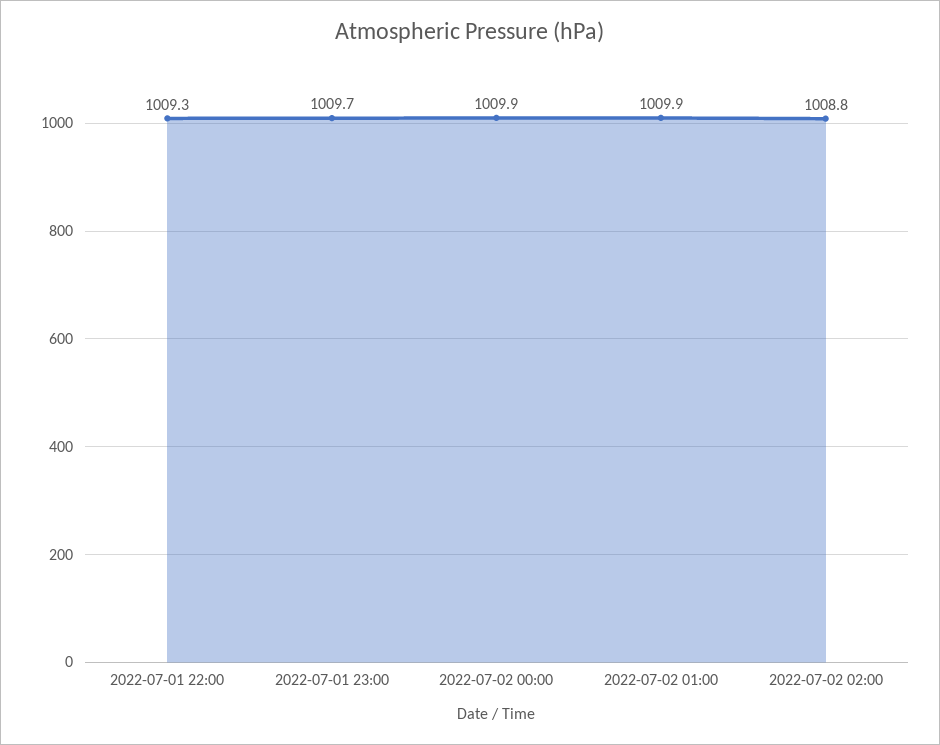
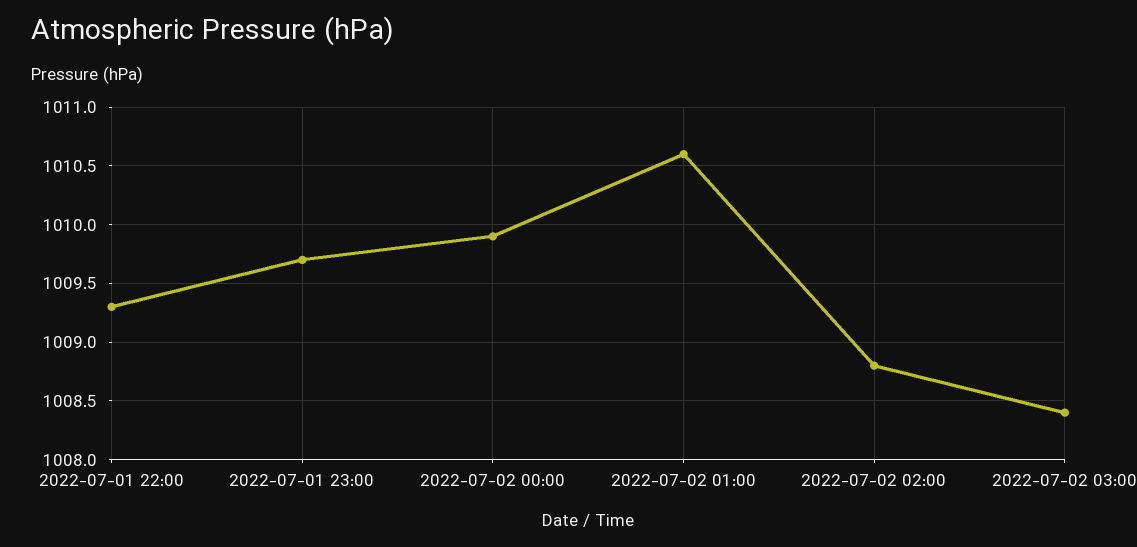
2022-07-02 01:00: 1009.9 -> 1010.6
2022-07-02 03:00: none -> 1008.4

